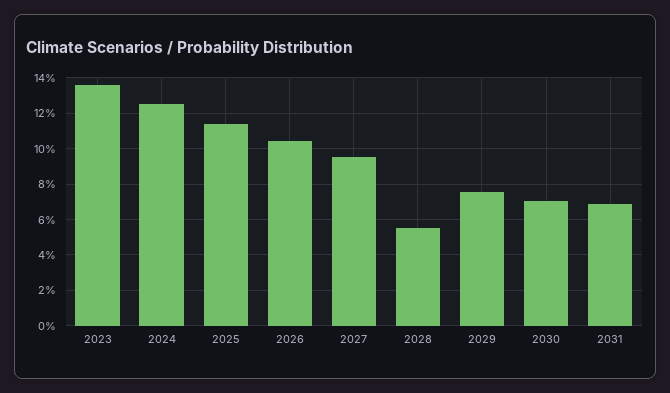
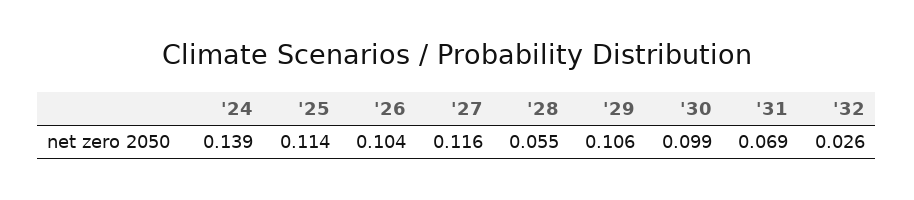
2023: 0.135 -> none
2024: 0.125 -> 0.139
2027: 0.095 -> 0.116
2029: 0.075 -> 0.106
2030: 0.07 -> 0.099
'32: none -> 0.026

